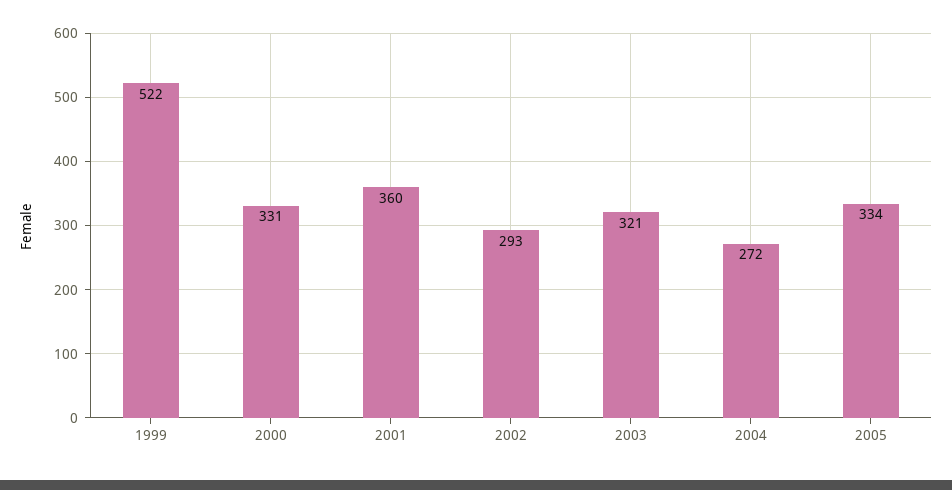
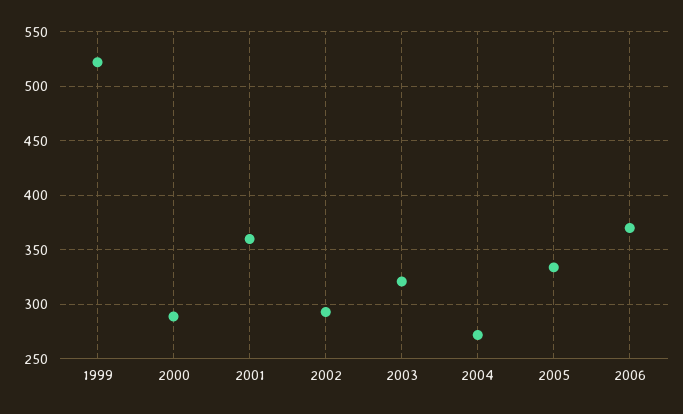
2000: 331 -> 290
2006: none -> 370

